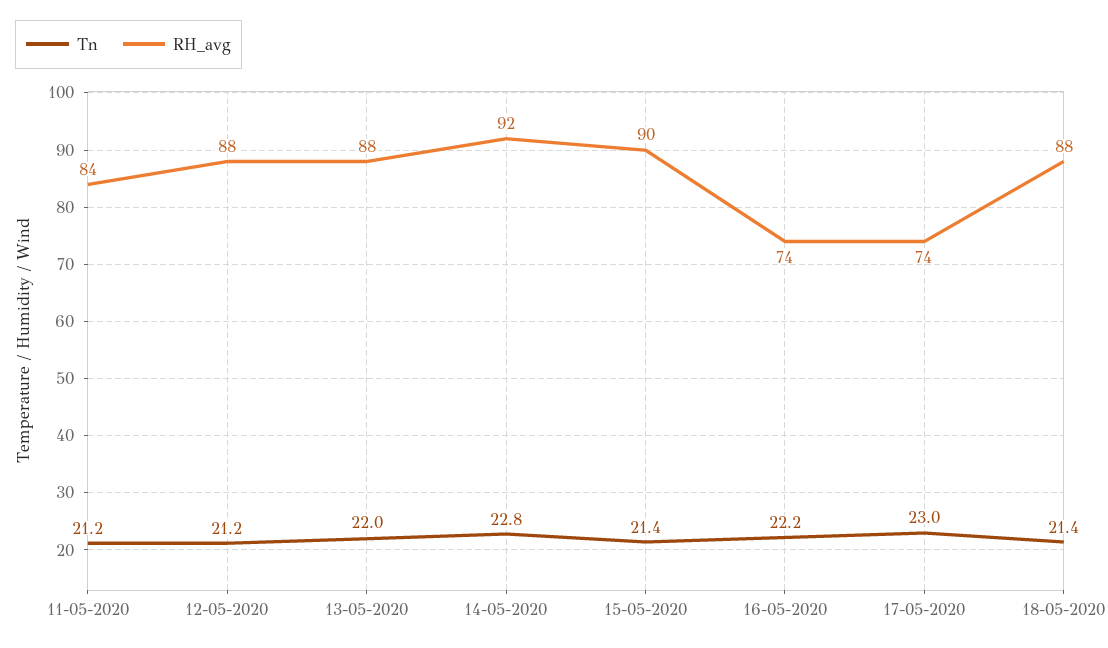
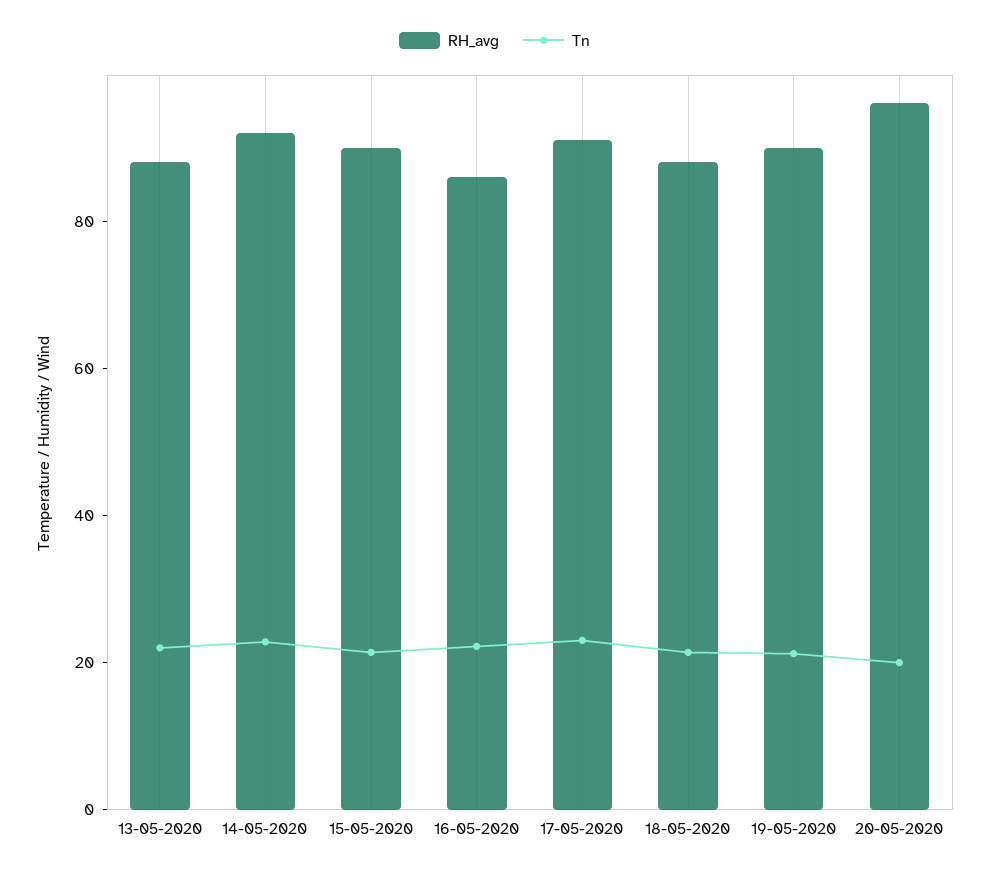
Tn, 11-05-2020: 21.2 -> none
RH_avg, 11-05-2020: 84 -> none
Tn, 12-05-2020: 21.2 -> none
RH_avg, 12-05-2020: 88 -> none
RH_avg, 16-05-2020: 74 -> 85
RH_avg, 17-05-2020: 74 -> 90
RH_avg, 19-05-2020: none -> 90
Tn, 19-05-2020: none -> 20
RH_avg, 20-05-2020: none -> 95
Tn, 20-05-2020: none -> 20

